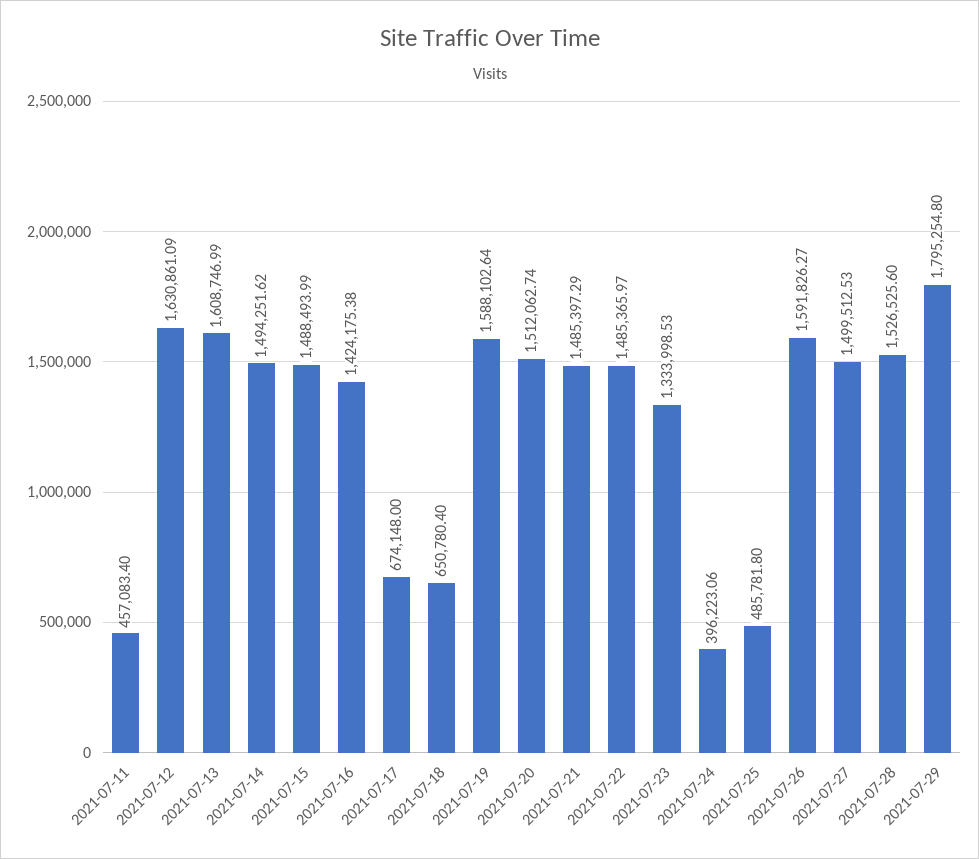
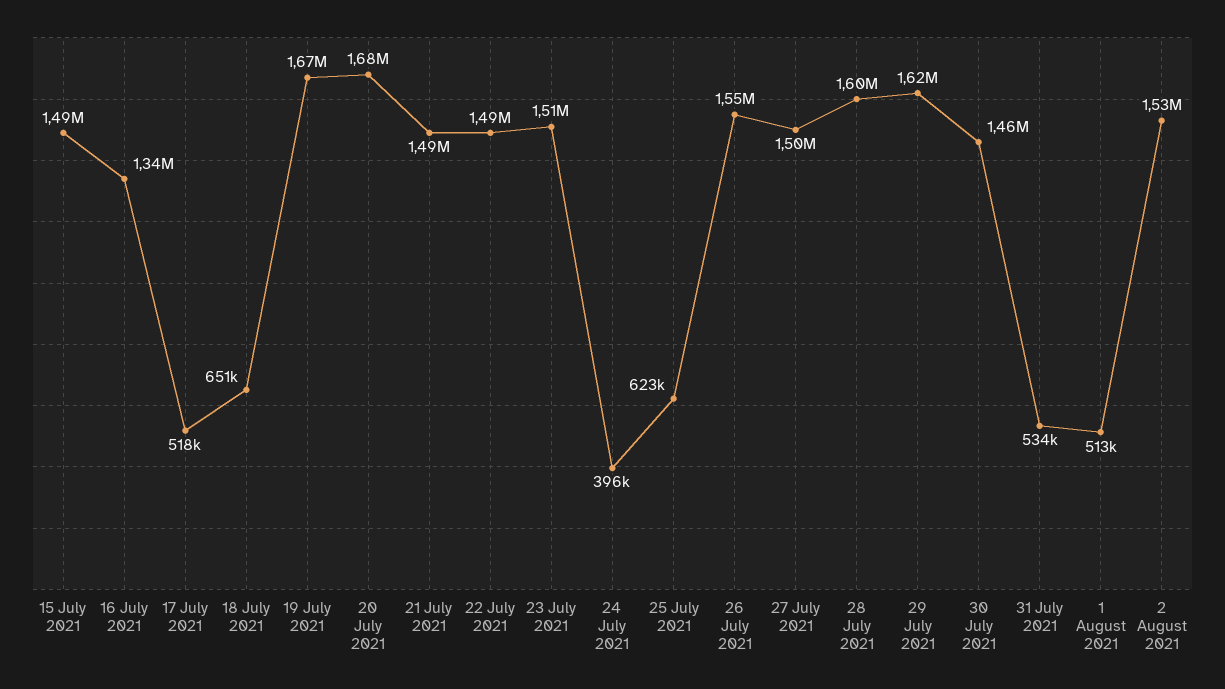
2021-07-11: 457083.4 -> none
2021-07-12: 1630861.09 -> none
2021-07-13: 1608746.99 -> none
2021-07-14: 1494251.62 -> none
2021-07-16: 1424175.38 -> 1340000
2021-07-17: 674148 -> 518000
2021-07-19: 1588102.64 -> 1670000
2021-07-20: 1512062.74 -> 1680000
2021-07-23: 1333998.53 -> 1510000
2021-07-25: 485781.8 -> 623000
2021-07-26: 1591826.27 -> 1550000
2021-07-28: 1526525.6 -> 1600000
2021-07-29: 1795254.8 -> 1620000
30 July 2021: none -> 1460000
31 July 2021: none -> 534000
1 August 2021: none -> 513000
2 August 2021: none -> 1530000

